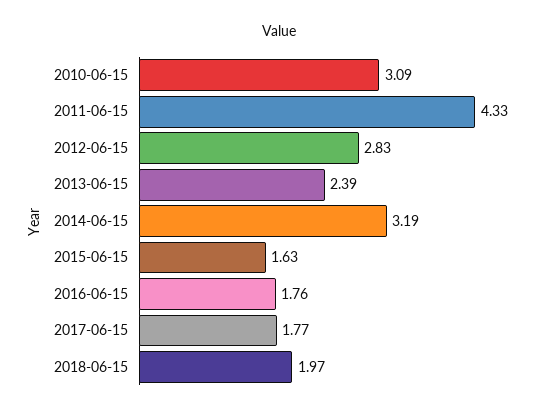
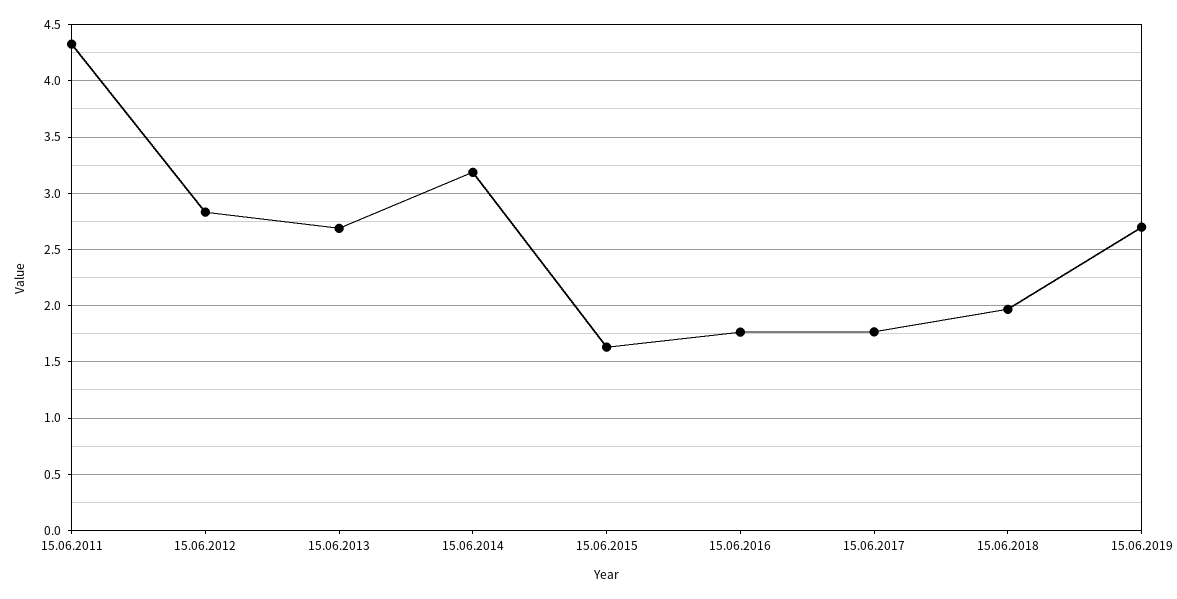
2010-06-15: 3.09 -> none
2013-06-15: 2.39 -> 2.7
15.06.2019: none -> 2.7

